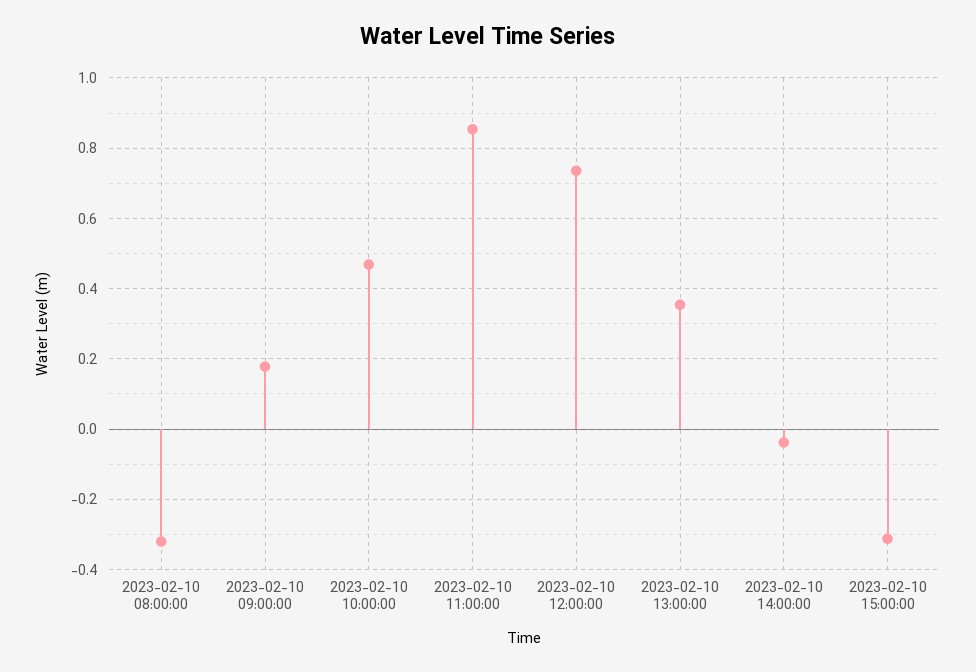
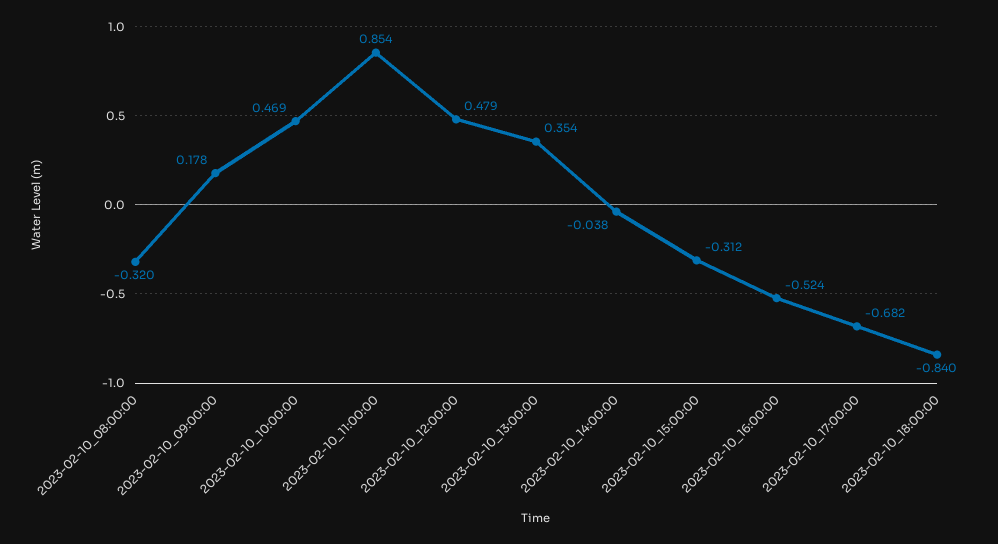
2023-02-10 12:00:00: 0.74 -> 0.479
2023-02-10_16:00:00: none -> -0.524
2023-02-10_17:00:00: none -> -0.682
2023-02-10_18:00:00: none -> -0.84

